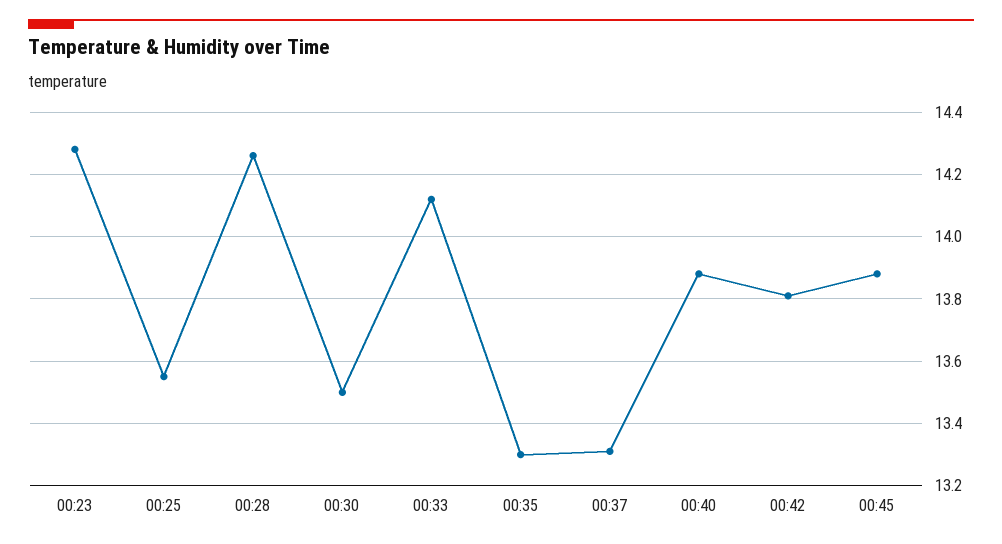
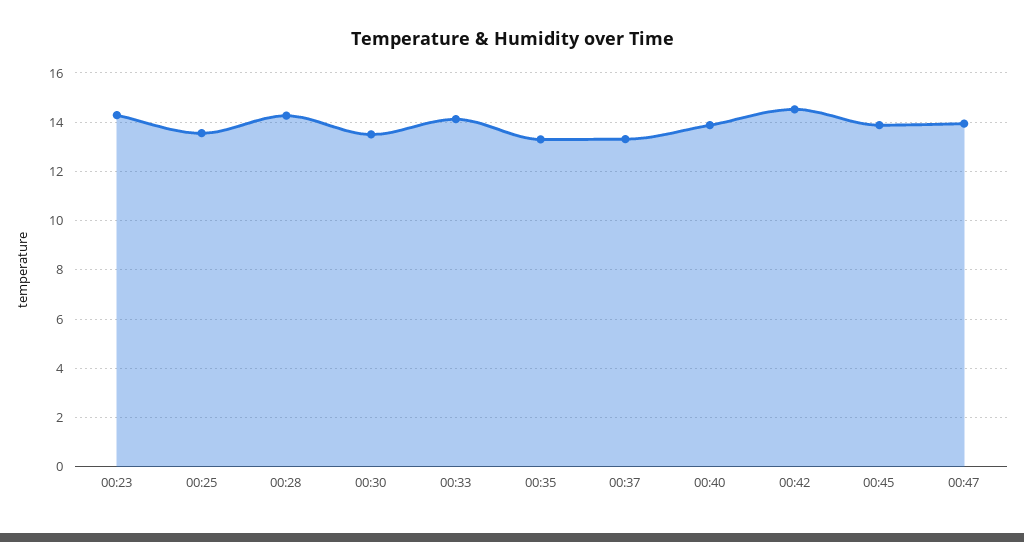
00:42: 13.8 -> 14.5
00:47: none -> 14

